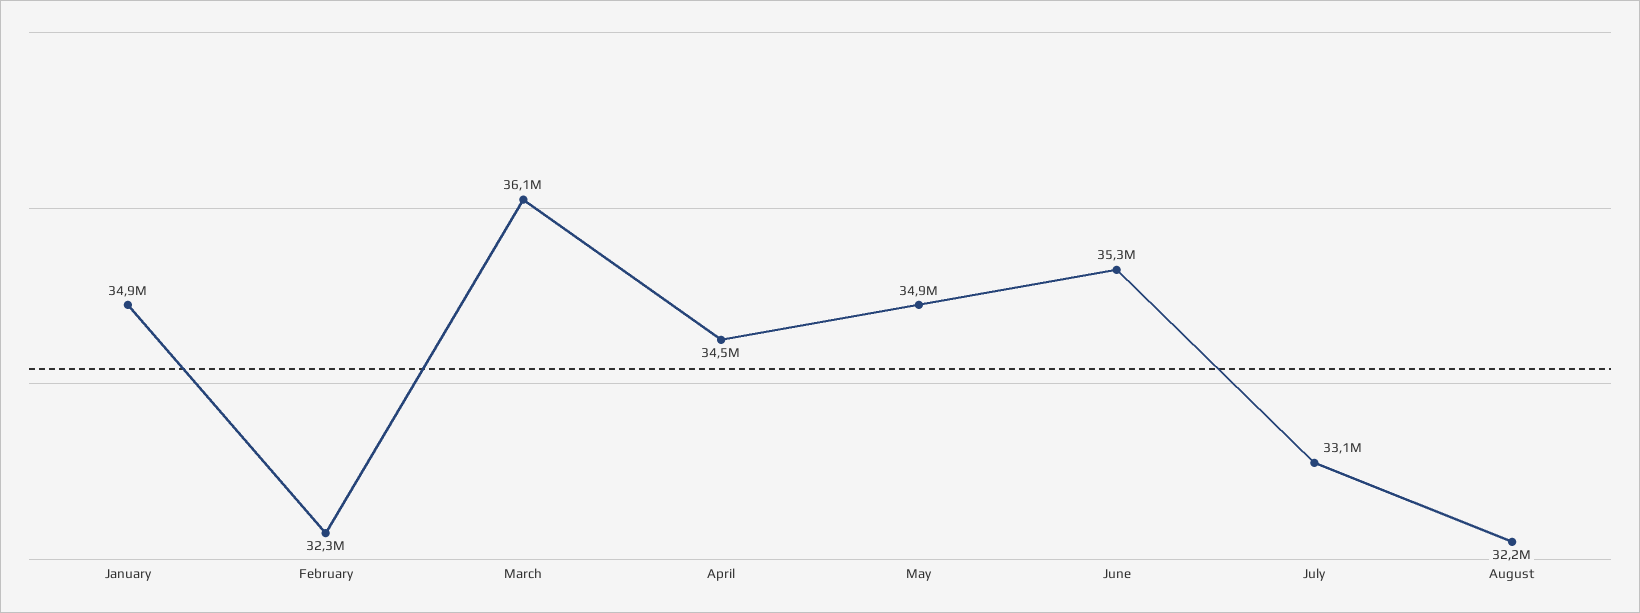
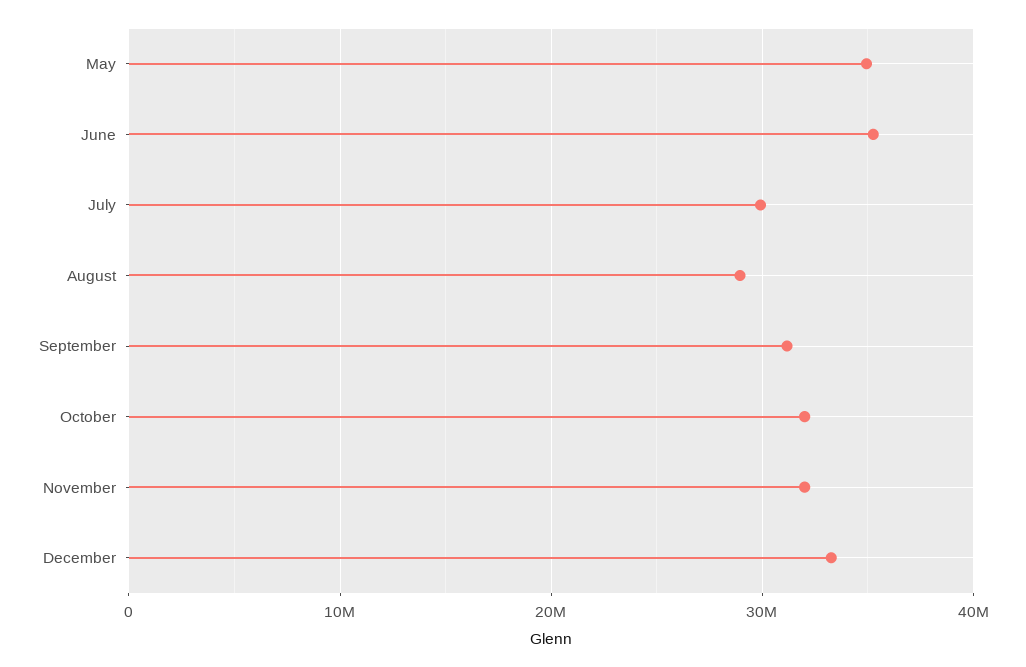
January: 34900000 -> none
February: 32300000 -> none
March: 36100000 -> none
April: 34500000 -> none
July: 33100000 -> 30000000
August: 32200000 -> 29000000
September: none -> 31000000
October: none -> 32000000
November: none -> 32000000
December: none -> 33000000

